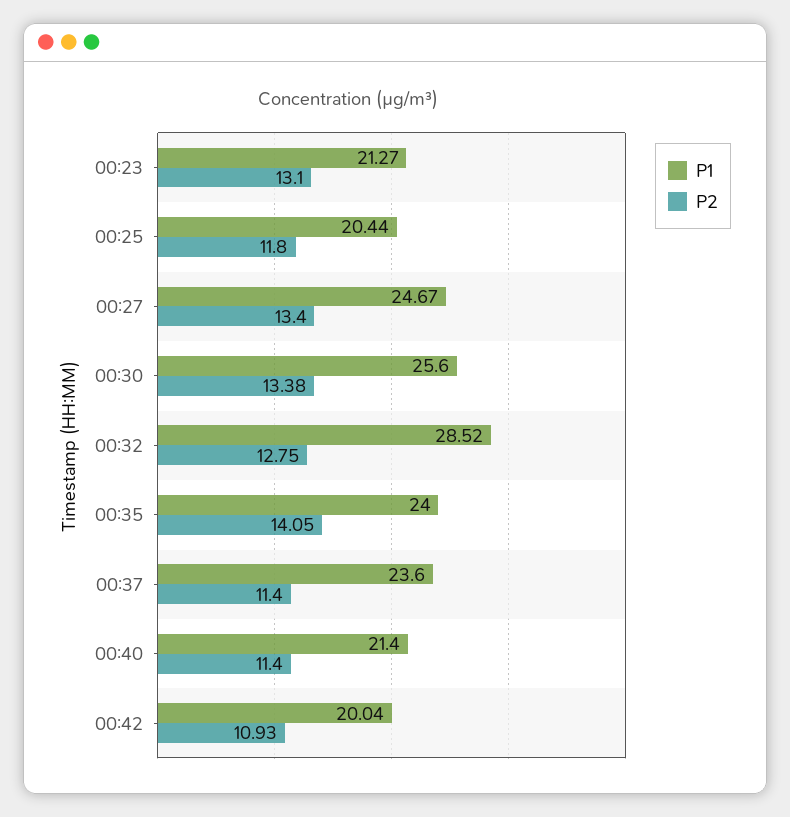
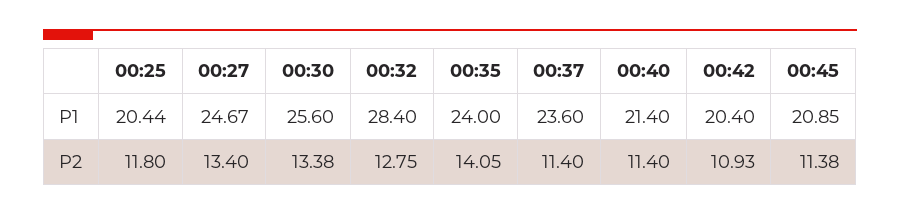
P1, 00:23: 21.27 -> none
P2, 00:23: 13.1 -> none
P1, 00:32: 28.52 -> 28.4
P1, 00:42: 20.04 -> 20.4
P1, 00:45: none -> 20.85
P2, 00:45: none -> 11.38

